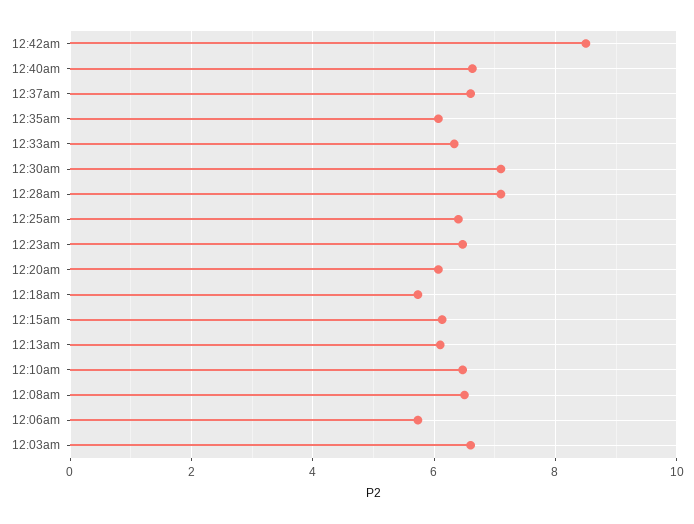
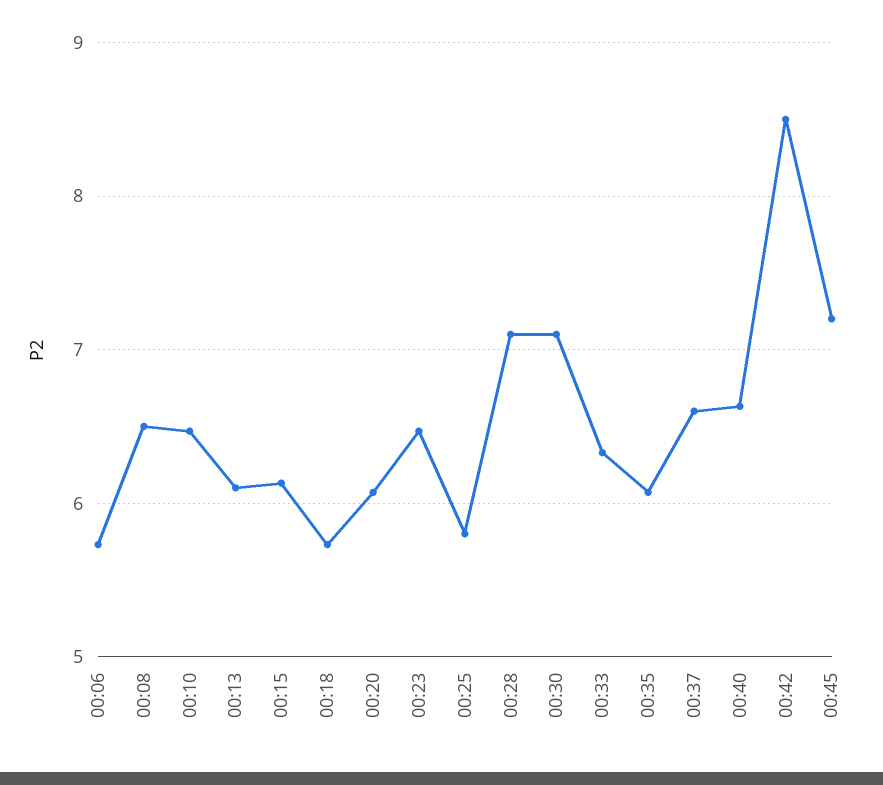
12:25am: 6.4 -> 5.8
12:03am: 6.6 -> none
00:45: none -> 7.2

